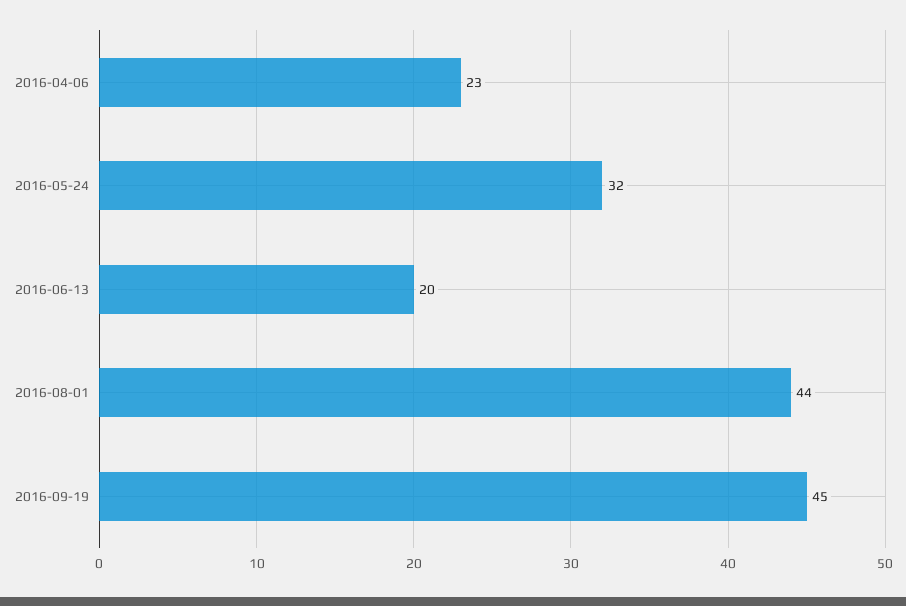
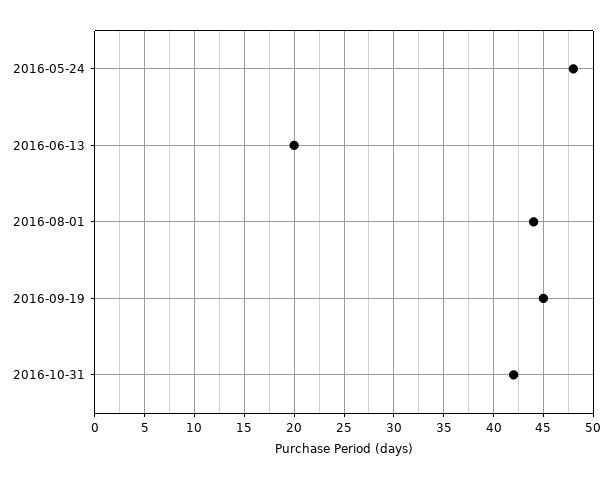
2016-04-06: 23 -> none
2016-05-24: 32 -> 48
2016-10-31: none -> 42

